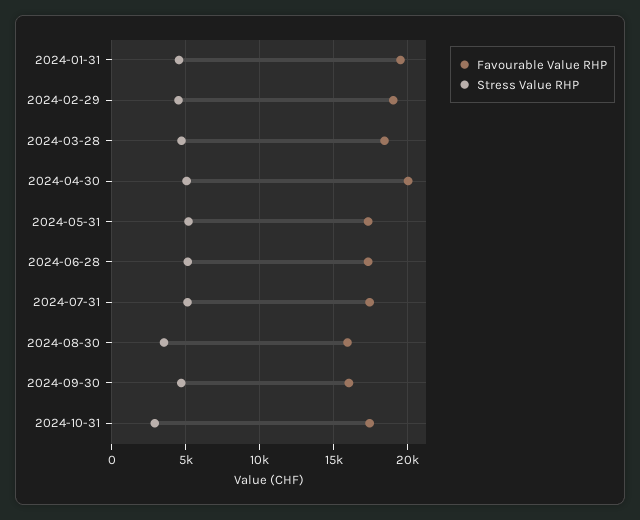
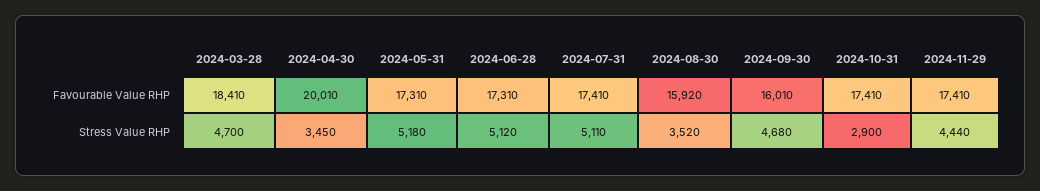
Favourable Value RHP, 2024-01-31: 19500 -> none
Stress Value RHP, 2024-01-31: 4500 -> none
Favourable Value RHP, 2024-02-29: 19000 -> none
Stress Value RHP, 2024-02-29: 4500 -> none
Stress Value RHP, 2024-04-30: 5000 -> 3450
Favourable Value RHP, 2024-11-29: none -> 17410
Stress Value RHP, 2024-11-29: none -> 4440

